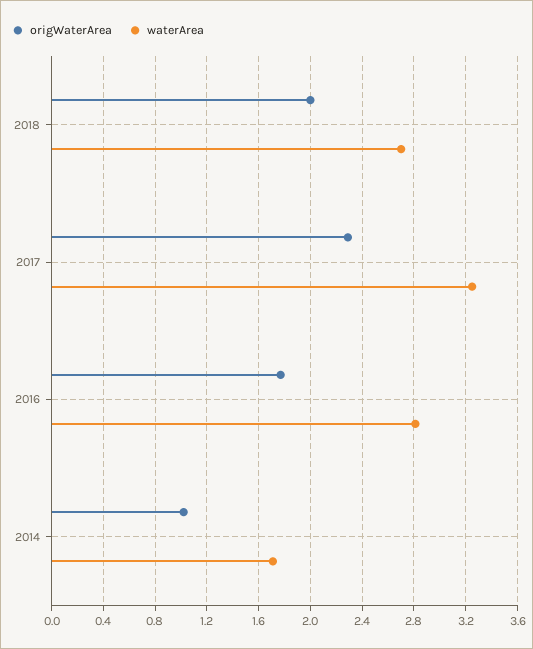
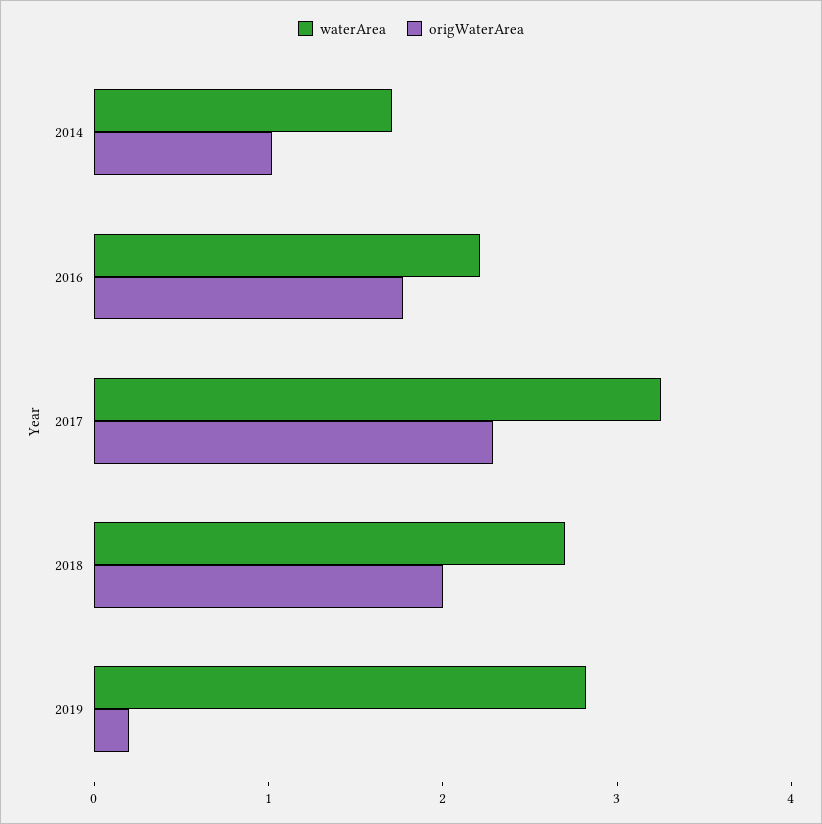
waterArea, 2016: 2.8 -> 2.2
waterArea, 2019: none -> 2.8
origWaterArea, 2019: none -> 0.2

